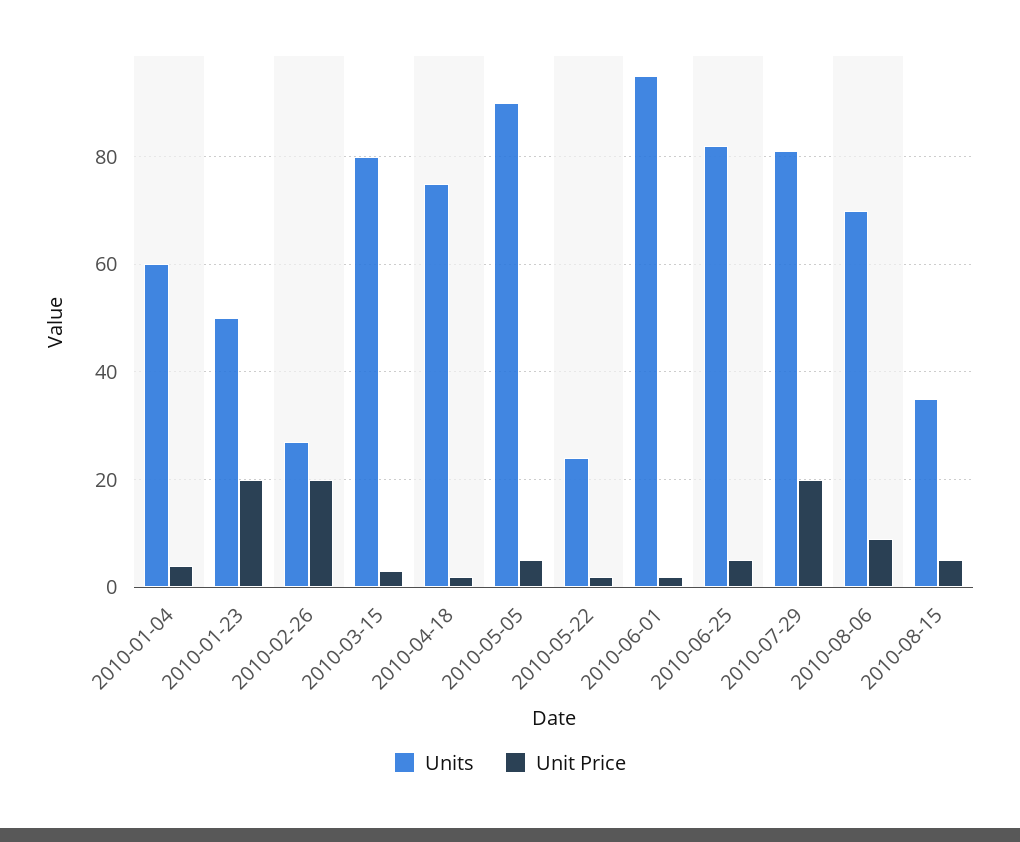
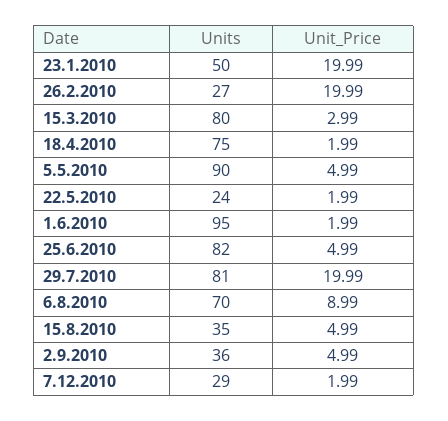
Units, 2010-01-04: 60 -> none
Unit Price, 2010-01-04: 4 -> none
Units, 2.9.2010: none -> 36
Unit Price, 2.9.2010: none -> 4.99
Units, 7.12.2010: none -> 29
Unit Price, 7.12.2010: none -> 1.99

